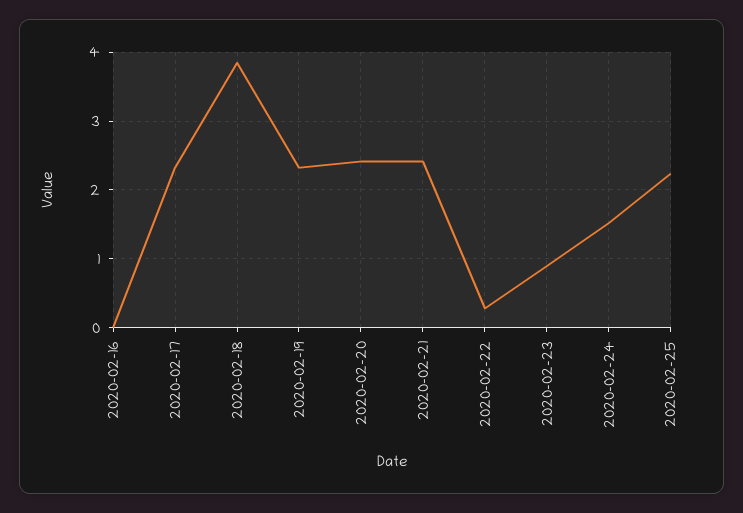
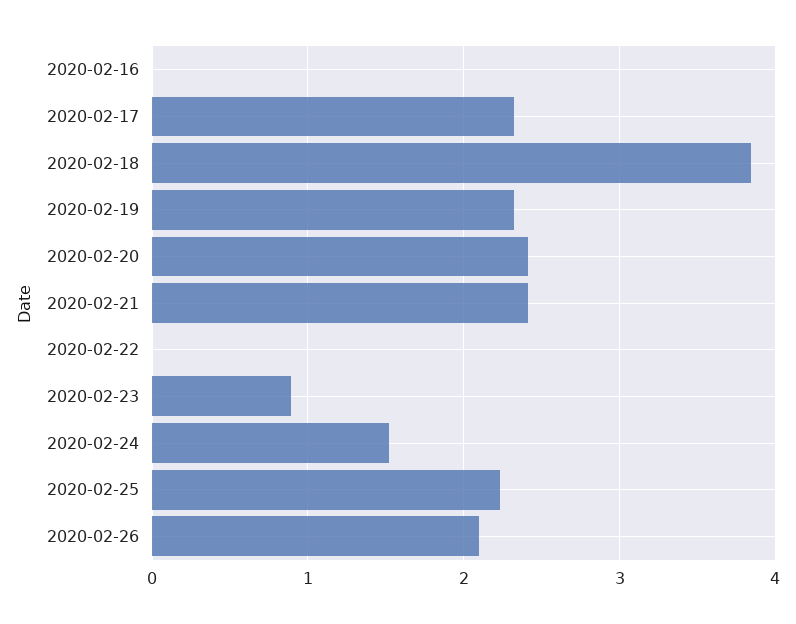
2020-02-22: 0.3 -> 0
2020-02-26: none -> 2.1

